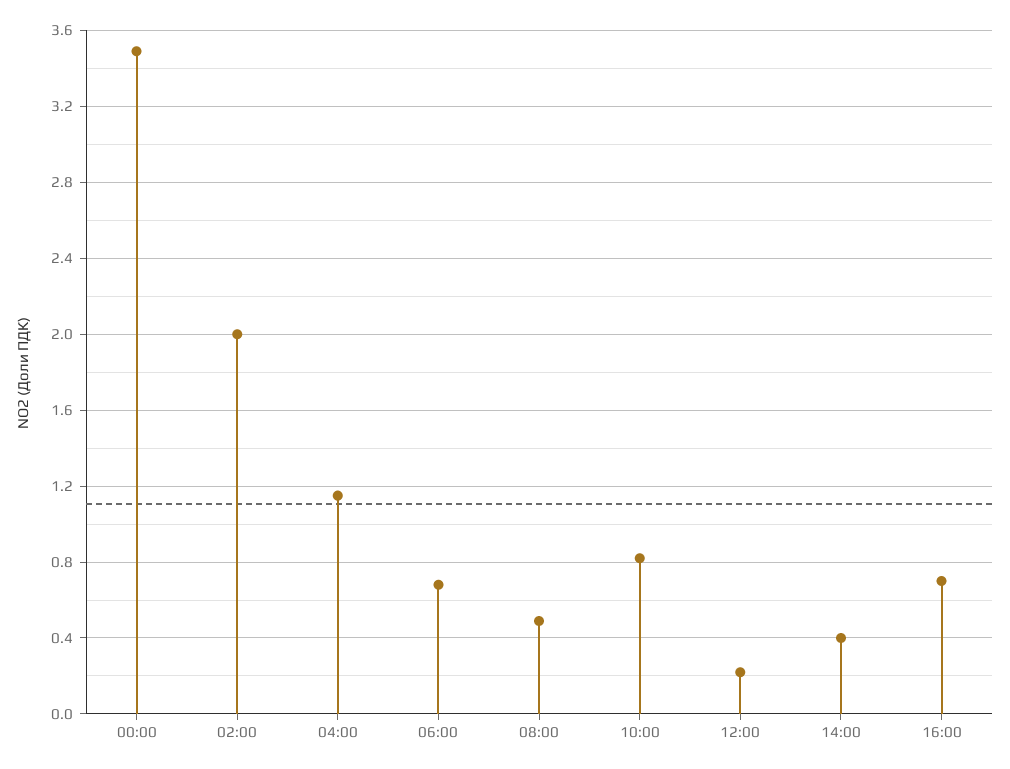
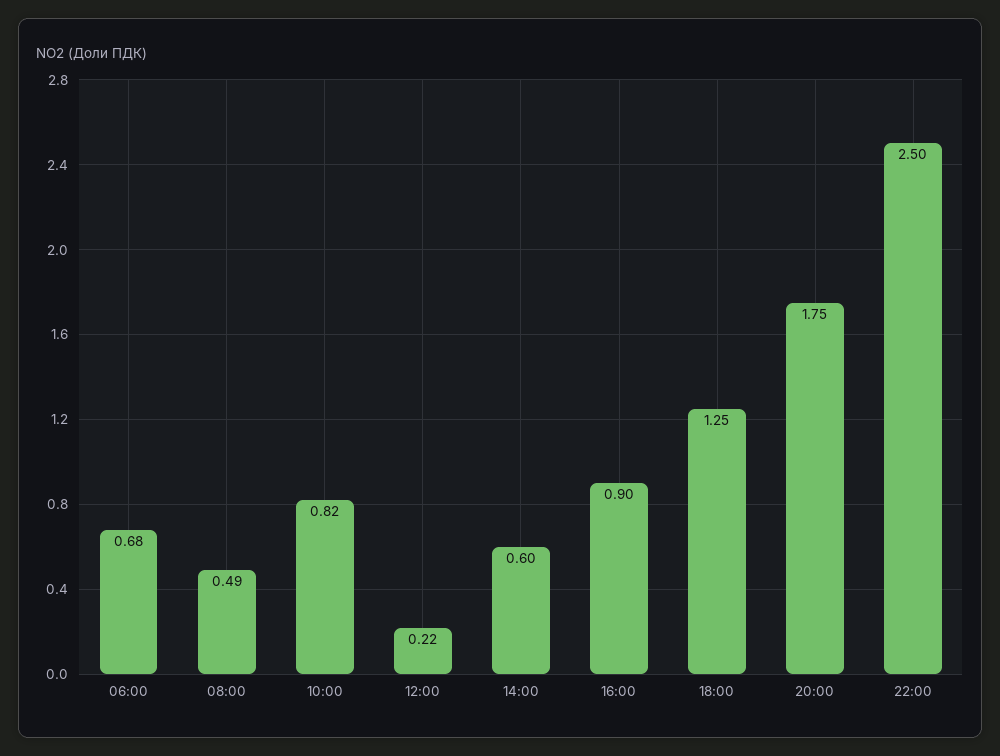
00:00: 3.5 -> none
02:00: 2 -> none
04:00: 1.15 -> none
14:00: 0.4 -> 0.6
16:00: 0.7 -> 0.9
18:00: none -> 1.25
20:00: none -> 1.75
22:00: none -> 2.5

